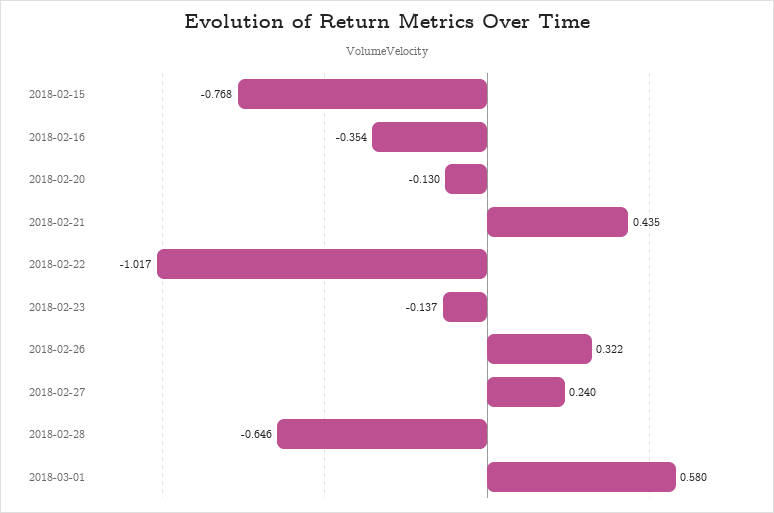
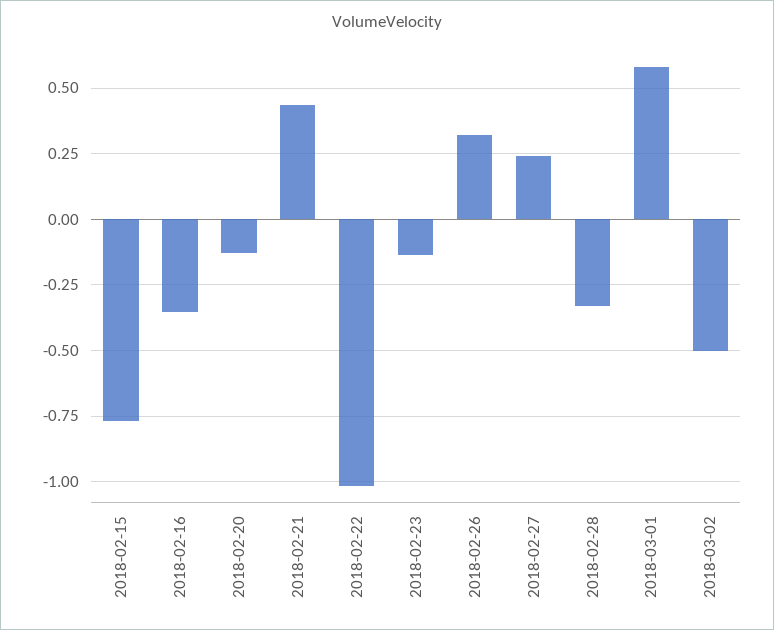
2018-02-28: -0.646 -> -0.325
2018-03-02: none -> -0.5

